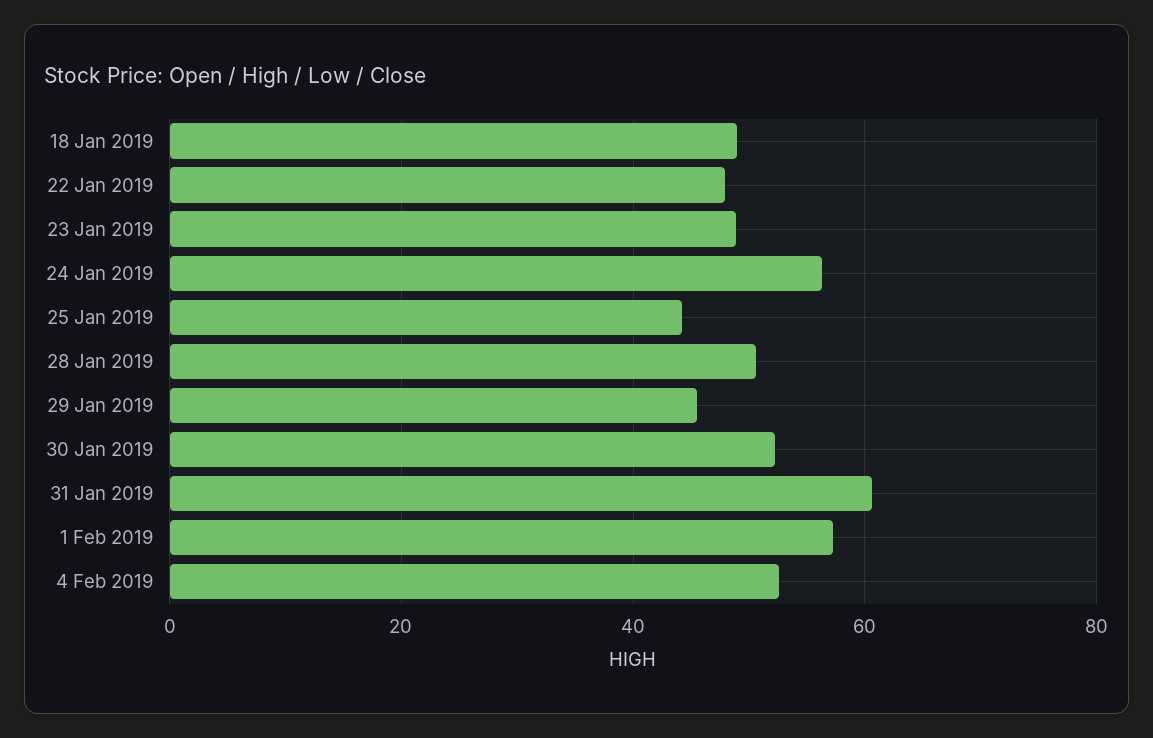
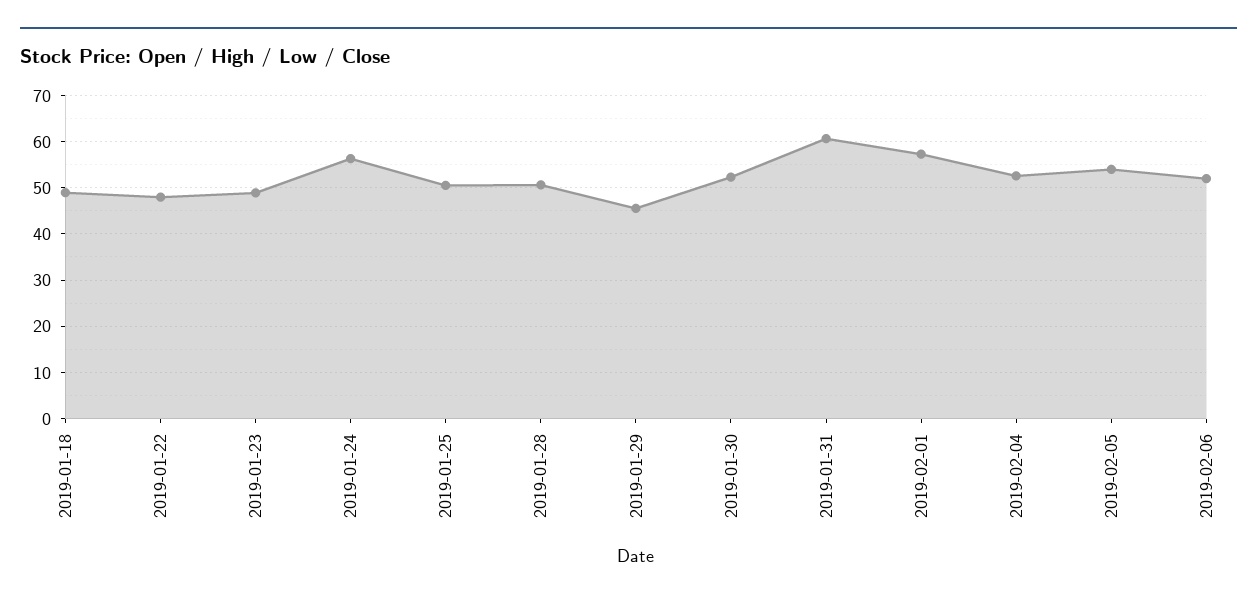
25 Jan 2019: 44 -> 50
2019-02-05: none -> 54
2019-02-06: none -> 52

